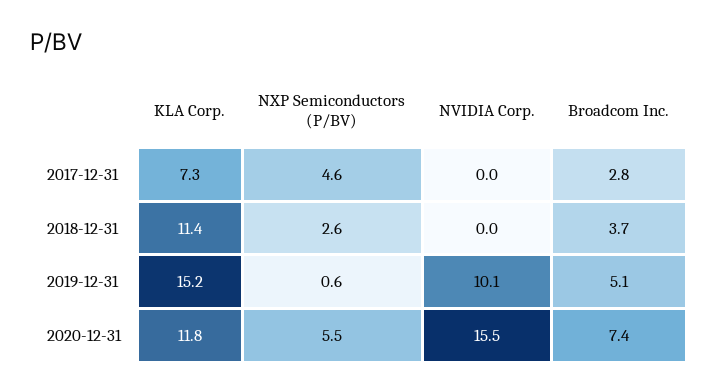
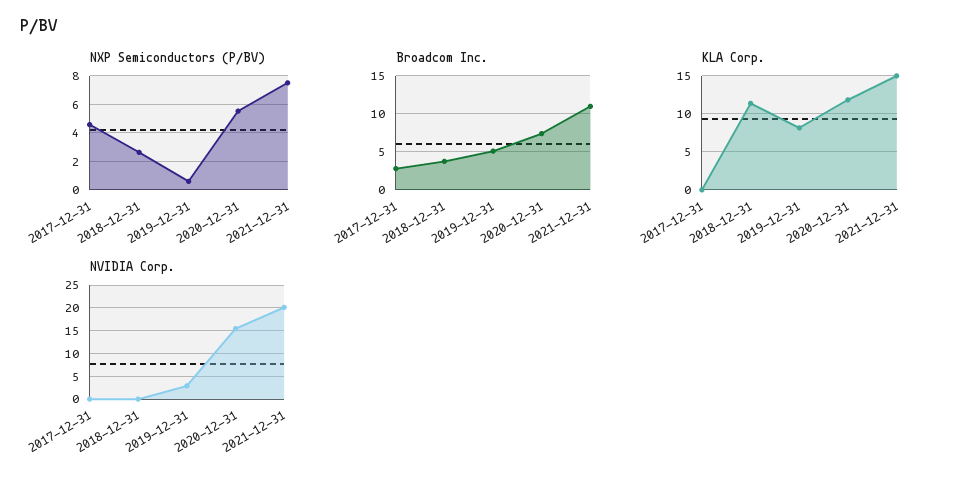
KLA Corp., 2017-12-31: 7.3 -> 0
KLA Corp., 2019-12-31: 15.2 -> 8
NVIDIA Corp., 2019-12-31: 10.1 -> 2.5
NXP Semiconductors (P/BV), 2021-12-31: none -> 7.5
Broadcom Inc., 2021-12-31: none -> 11
KLA Corp., 2021-12-31: none -> 15
NVIDIA Corp., 2021-12-31: none -> 20

